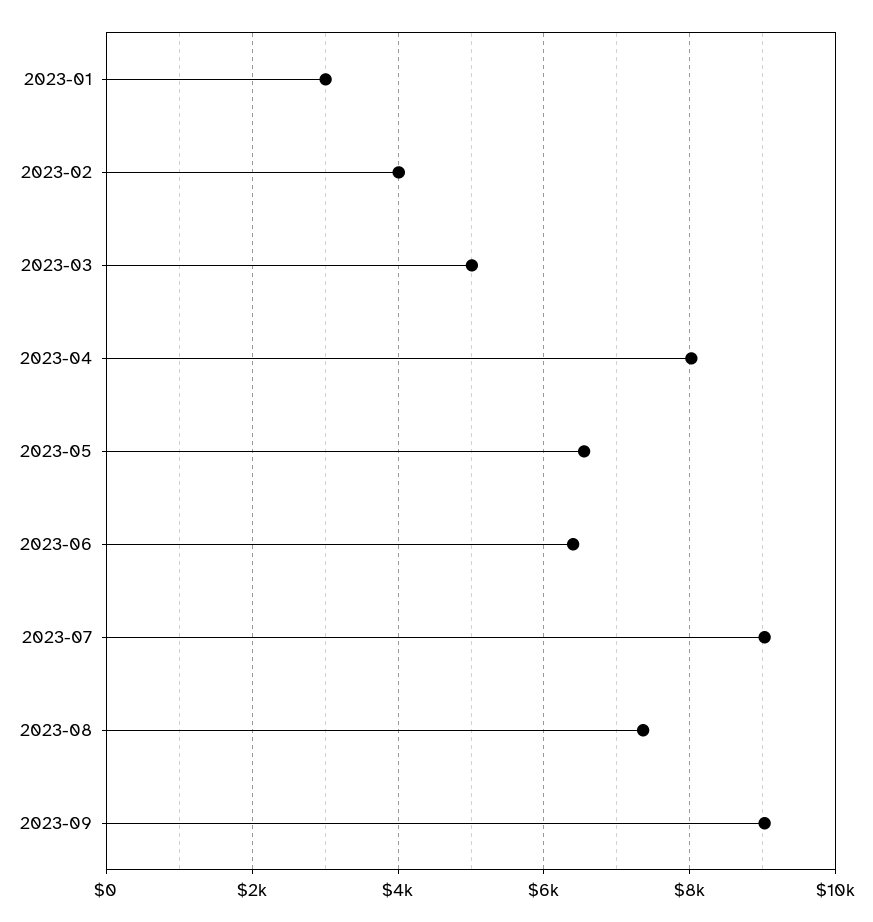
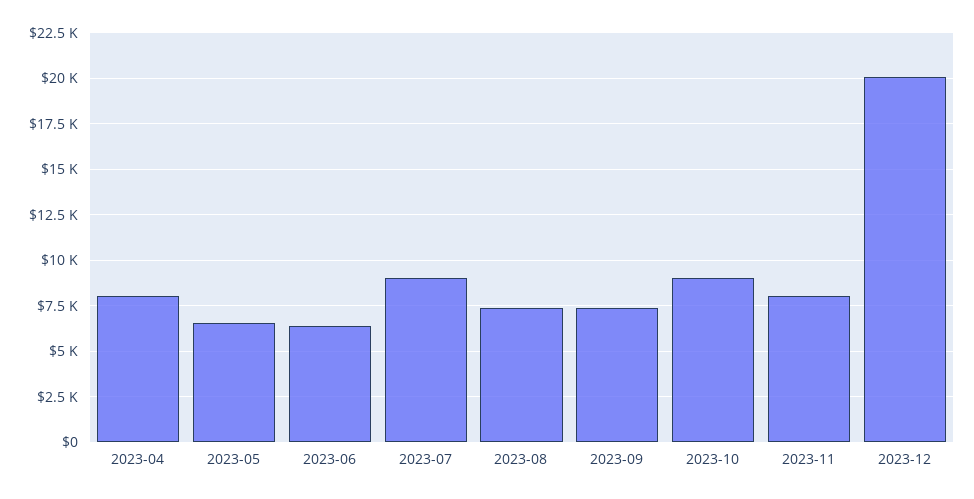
2023-01: 3000 -> none
2023-02: 4000 -> none
2023-03: 5000 -> none
2023-09: 9000 -> 7500
2023-10: none -> 9000
2023-11: none -> 8000
2023-12: none -> 20000

